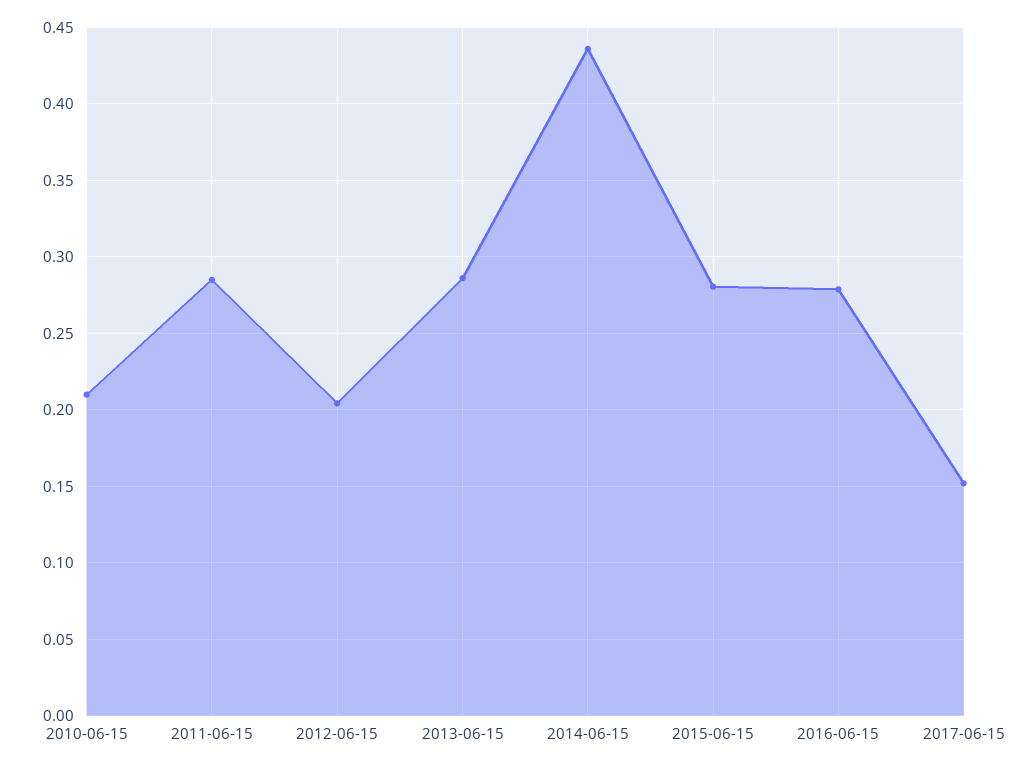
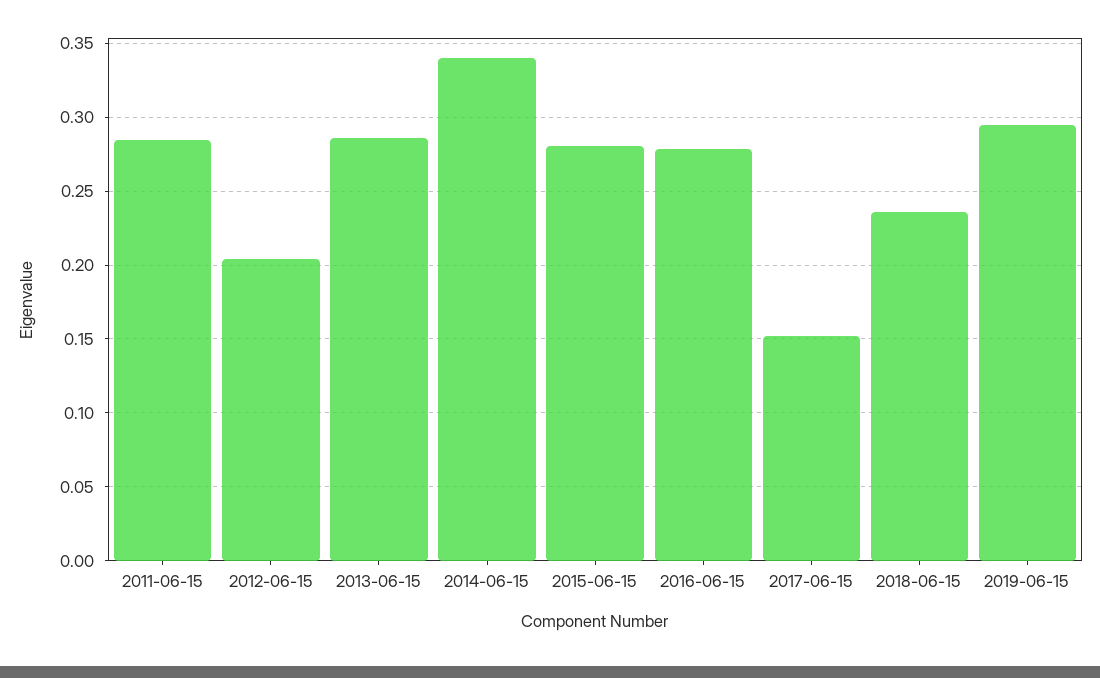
2010-06-15: 0.21 -> none
2014-06-15: 0.435 -> 0.34
2018-06-15: none -> 0.235
2019-06-15: none -> 0.295

